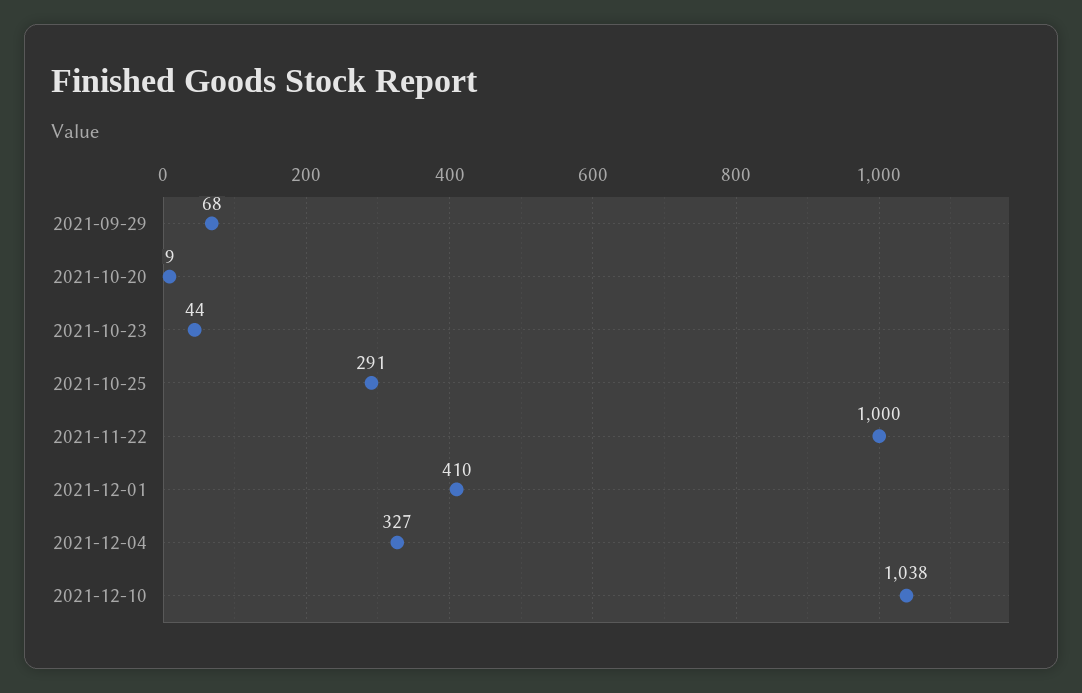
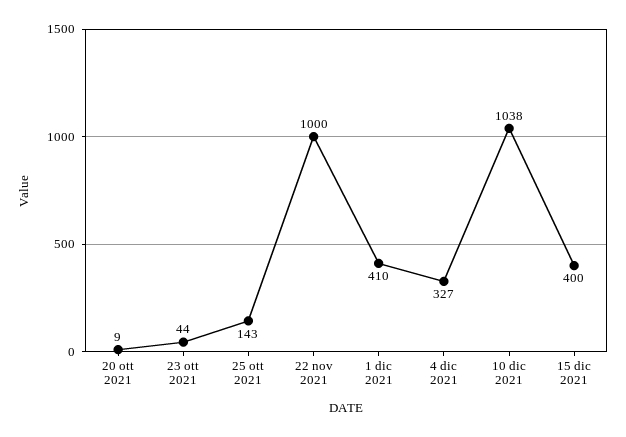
2021-09-29: 68 -> none
2021-10-25: 291 -> 143
15 dic 2021: none -> 400

